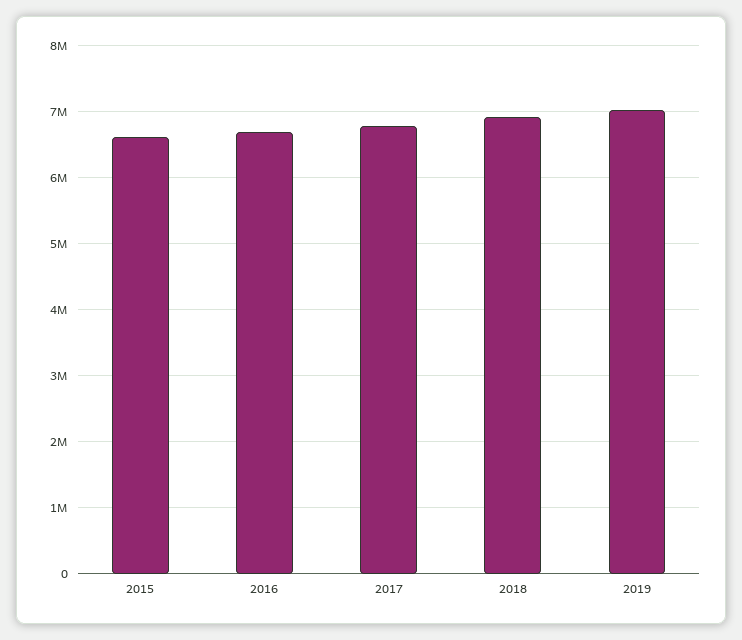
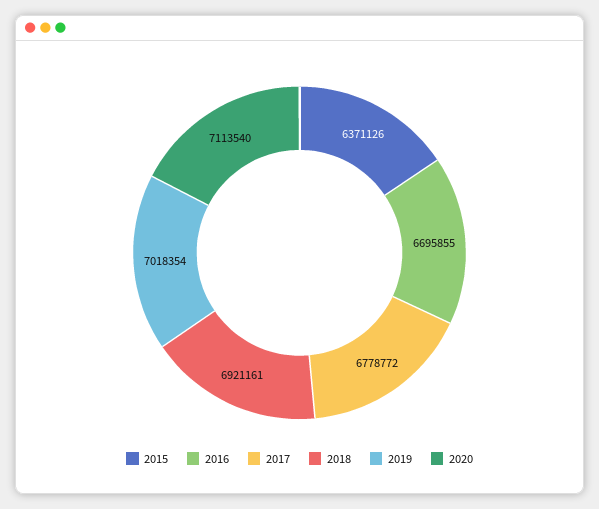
2015: 6600000 -> 6371126
2020: none -> 7113540

